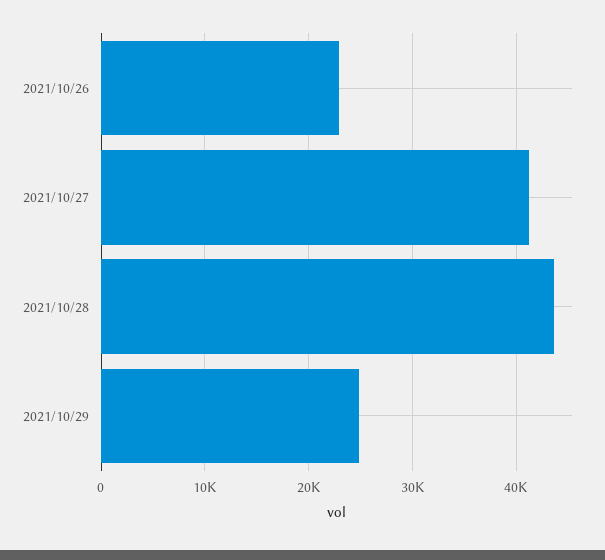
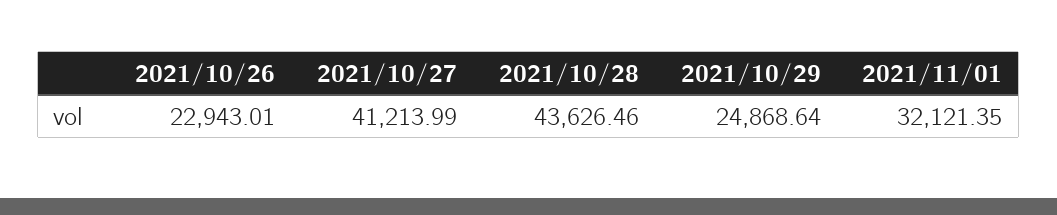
2021/11/01: none -> 32121.35

